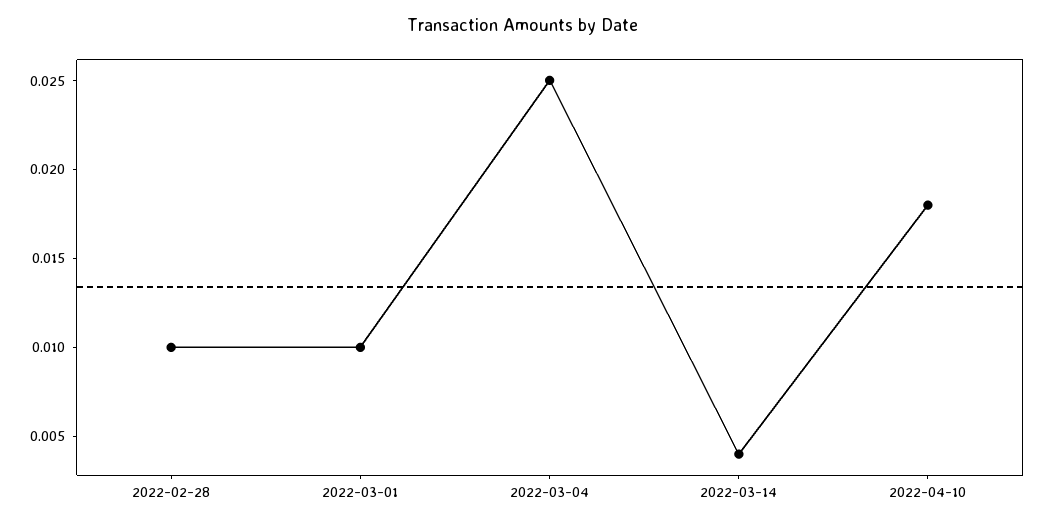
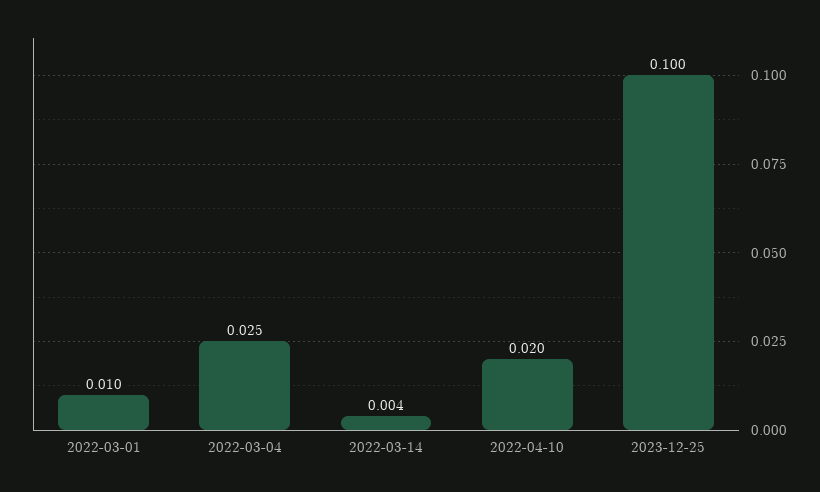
2022-02-28: 0.01 -> none
2022-04-10: 0.018 -> 0.02
2023-12-25: none -> 0.1

